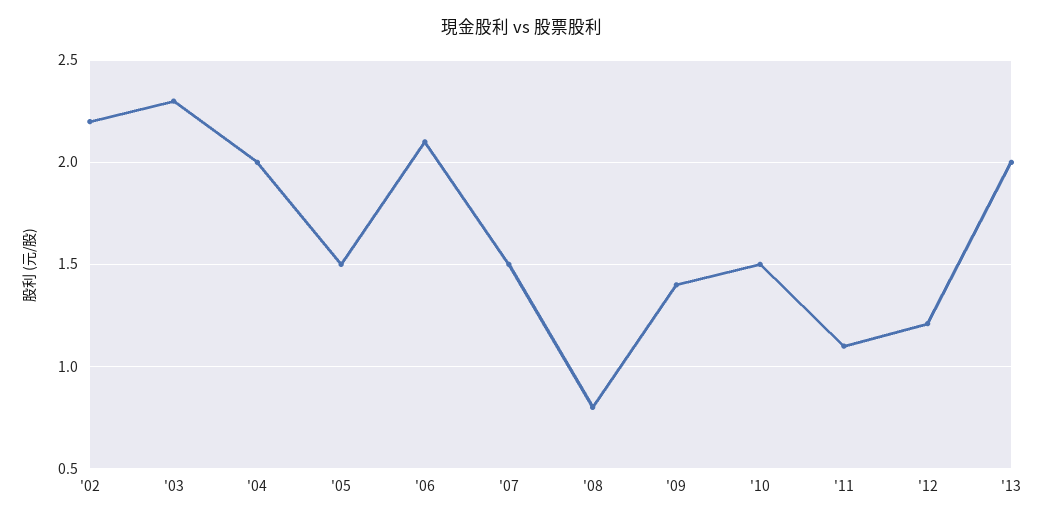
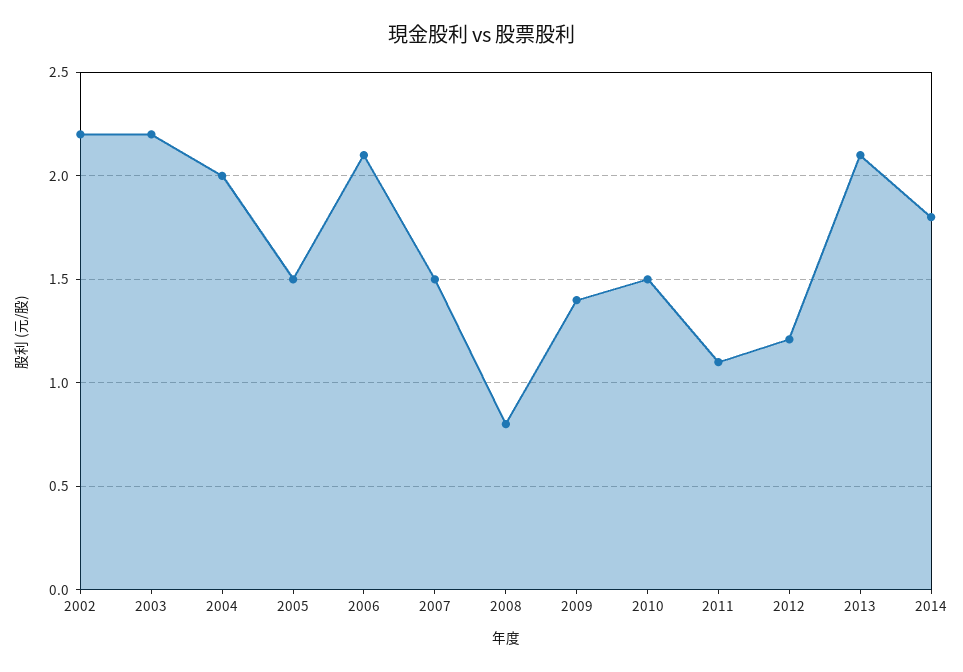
'03: 2.3 -> 2.2
'13: 2 -> 2.1
2014: none -> 1.8

